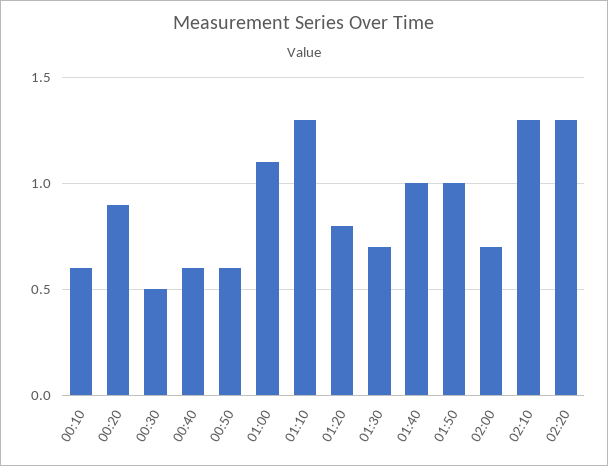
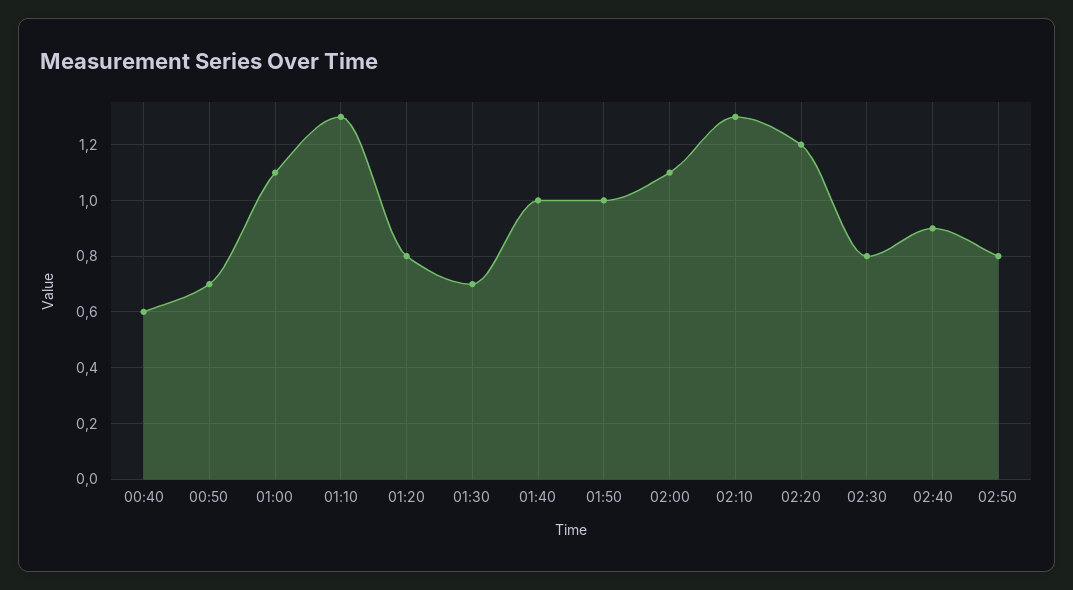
00:10: 0.6 -> none
00:20: 0.9 -> none
00:30: 0.5 -> none
00:50: 0.6 -> 0.7
02:00: 0.7 -> 1.1
02:20: 1.3 -> 1.2
02:30: none -> 0.8
02:40: none -> 0.9
02:50: none -> 0.8

